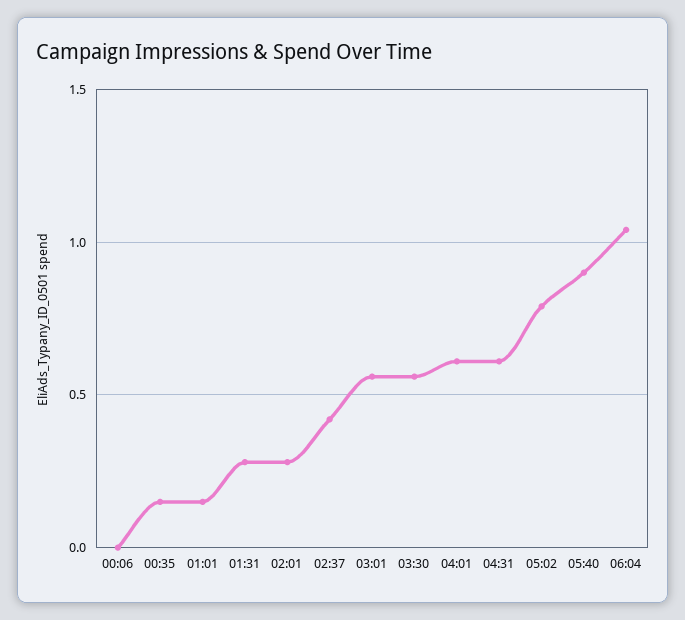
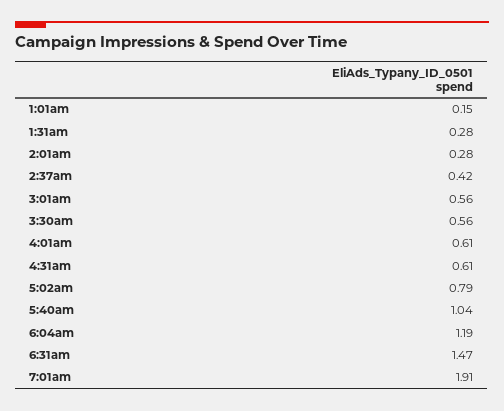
00:06: 0 -> none
00:35: 0.15 -> none
05:40: 0.9 -> 1.04
06:04: 1.05 -> 1.19
6:31am: none -> 1.47
7:01am: none -> 1.91

